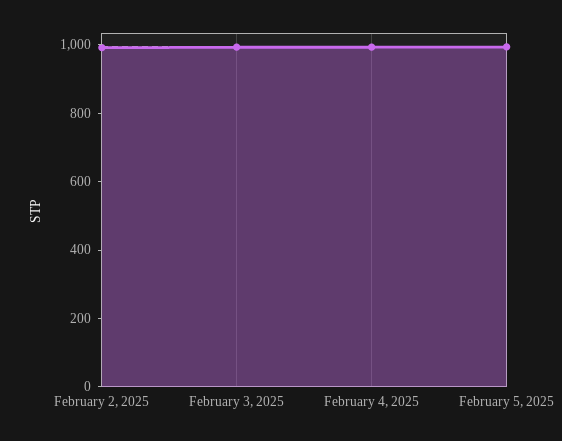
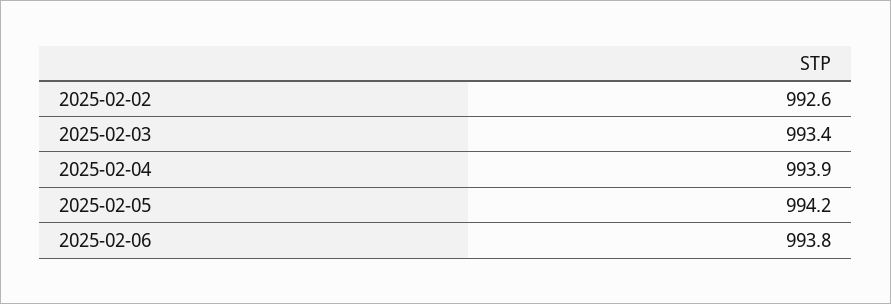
2025-02-06: none -> 993.8

